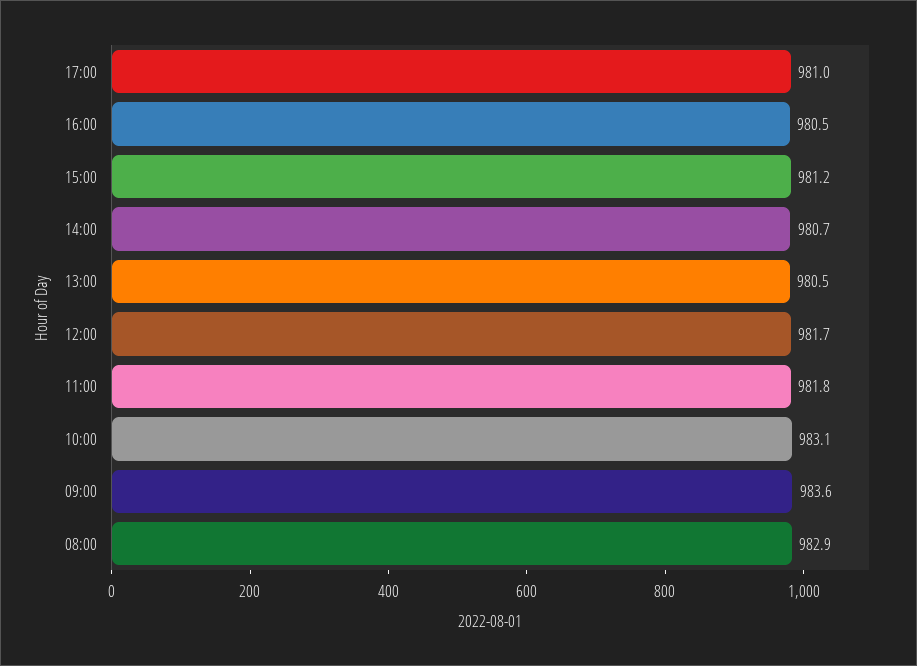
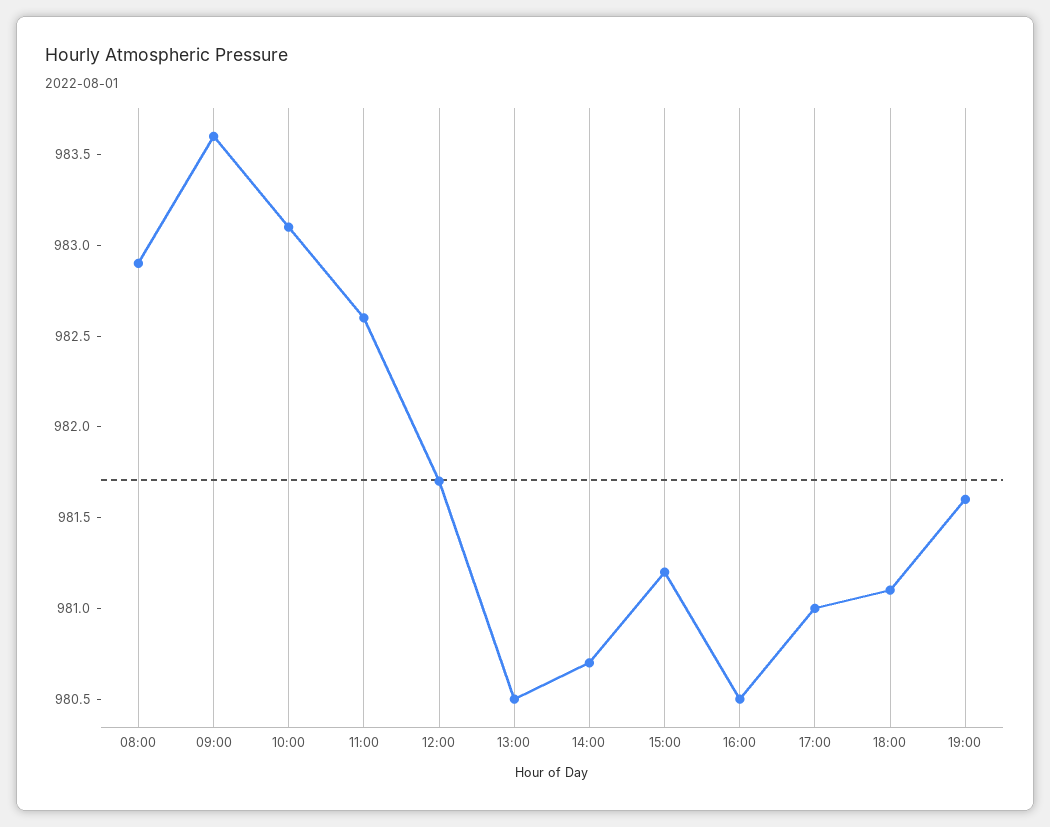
11:00: 981.8 -> 982.6
18:00: none -> 981.1
19:00: none -> 981.6

